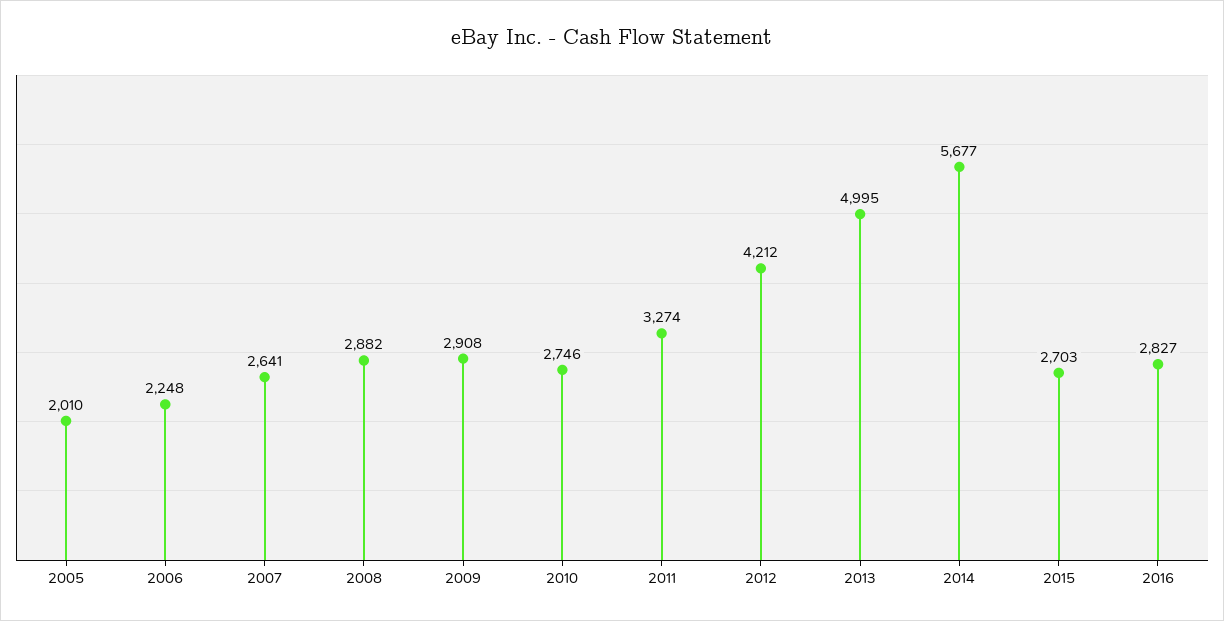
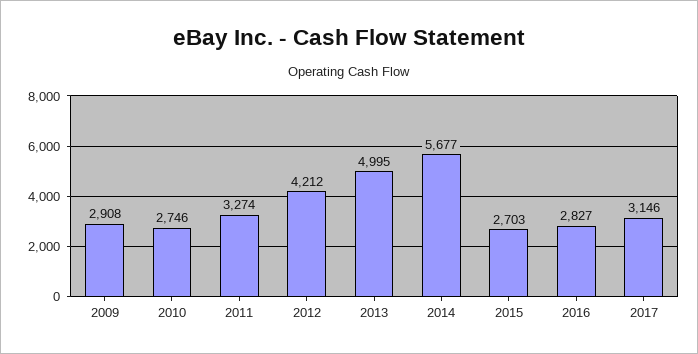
2005: 2010 -> none
2006: 2248 -> none
2007: 2641 -> none
2008: 2882 -> none
2017: none -> 3146

